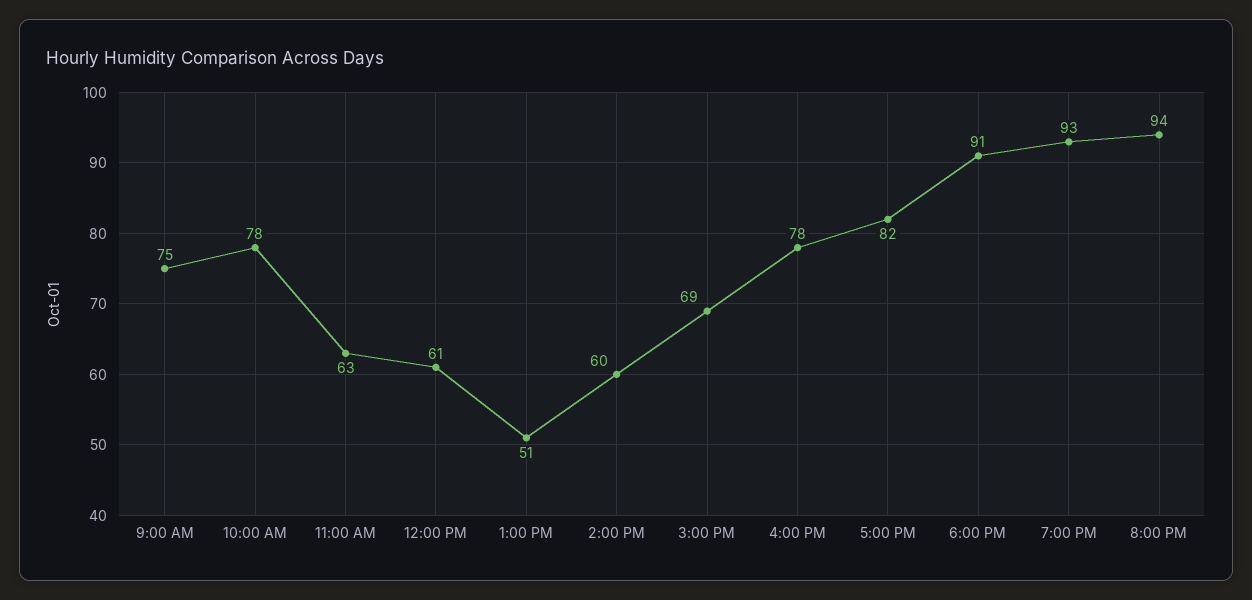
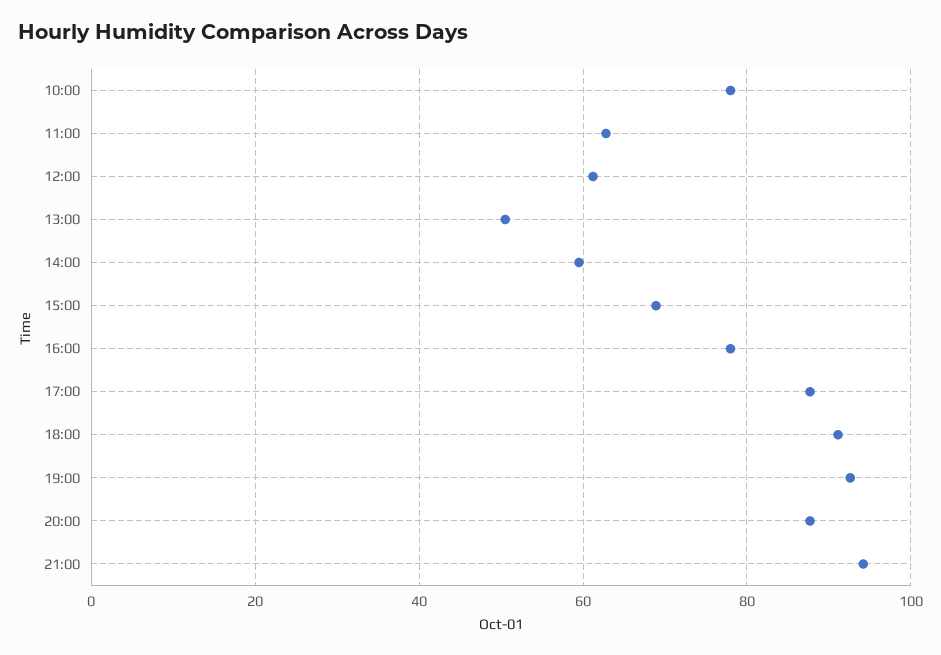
9:00 AM: 75 -> none
5:00 PM: 82 -> 88
8:00 PM: 94 -> 88
21:00: none -> 94

